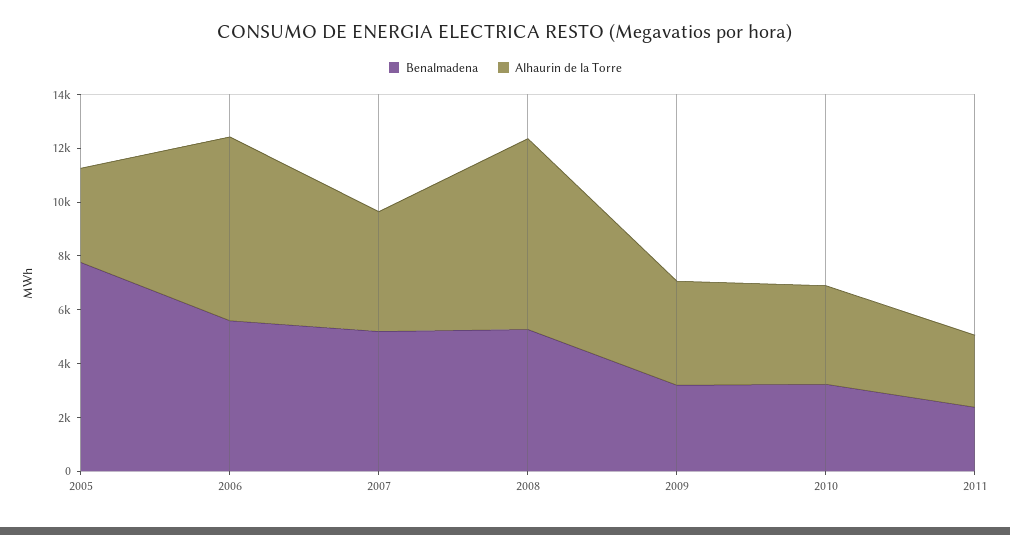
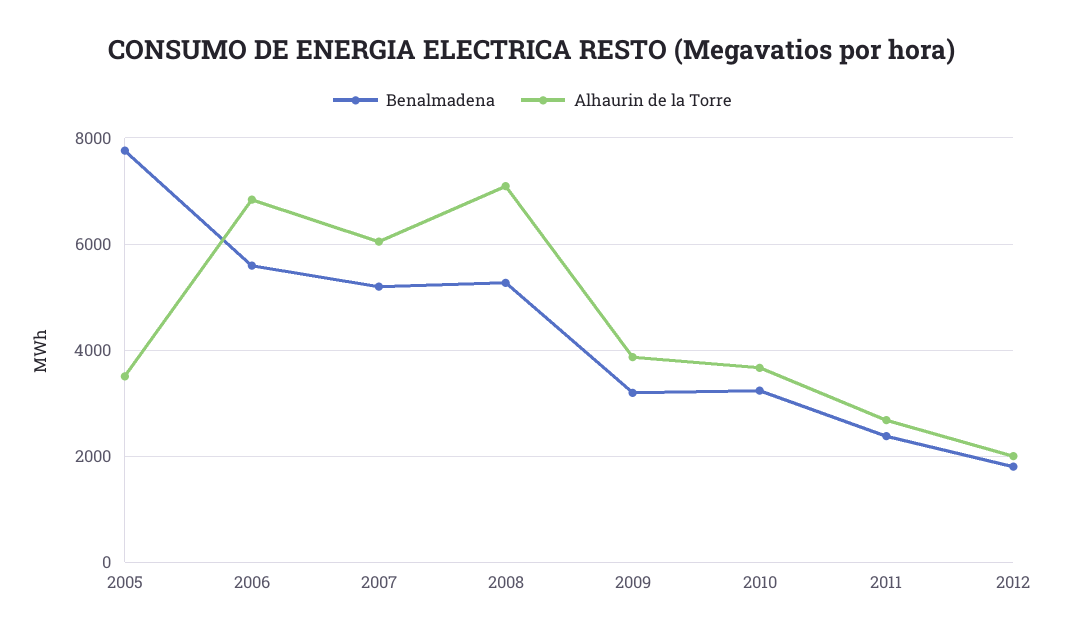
Alhaurin de la Torre, 2007: 4500 -> 6000
Benalmadena, 2012: none -> 1800
Alhaurin de la Torre, 2012: none -> 2000

